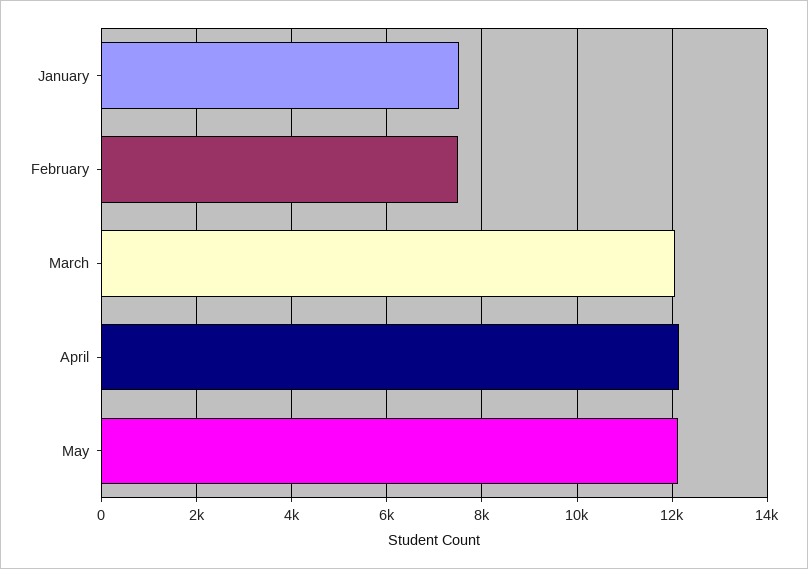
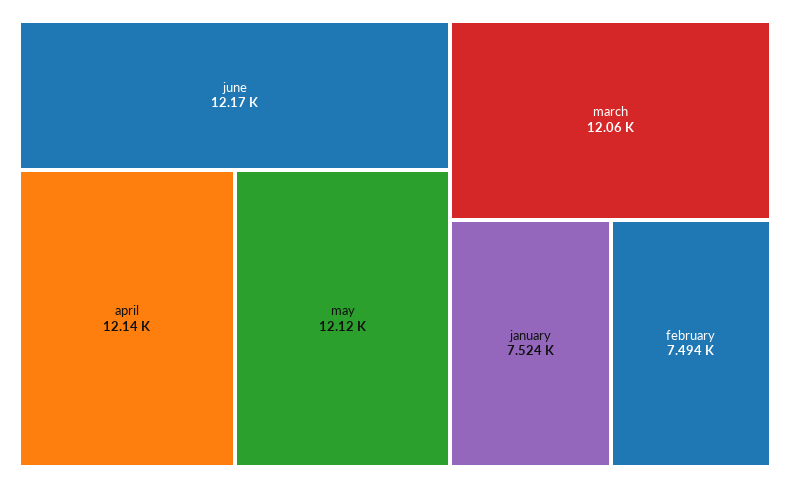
june: none -> 12170

